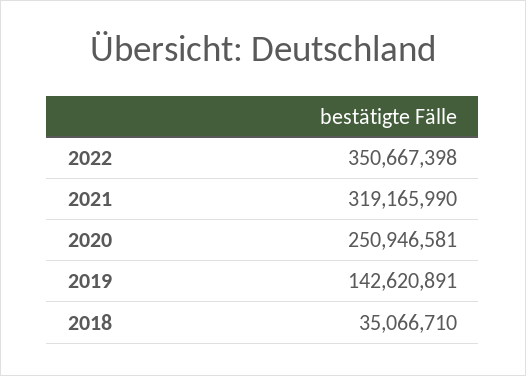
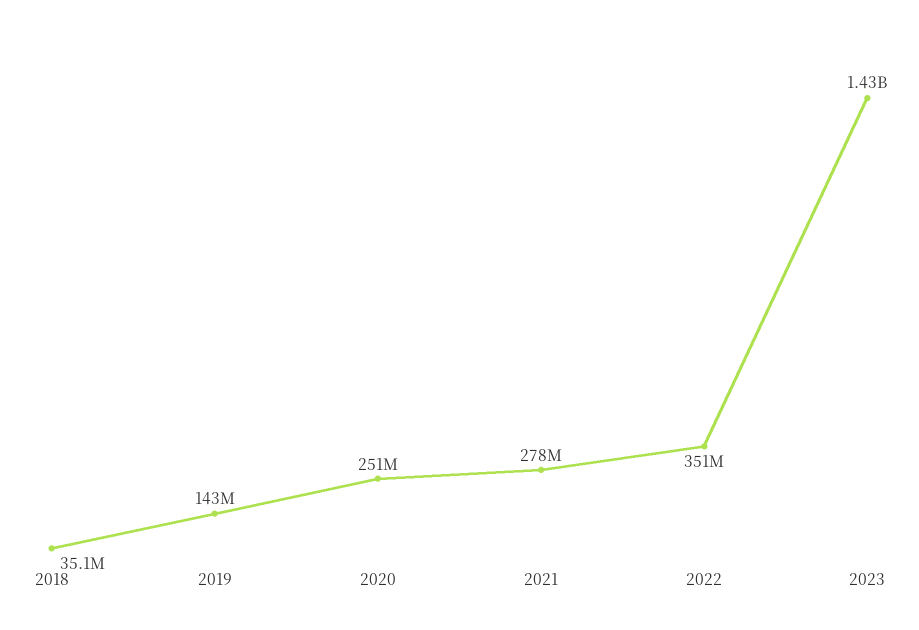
2021: 319165990 -> 278000000
2023: none -> 1430000000

